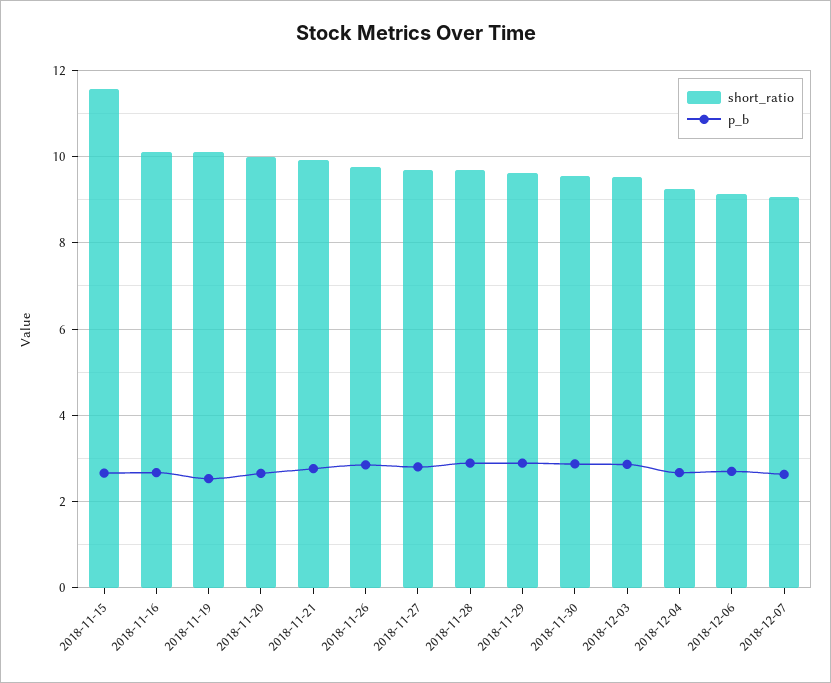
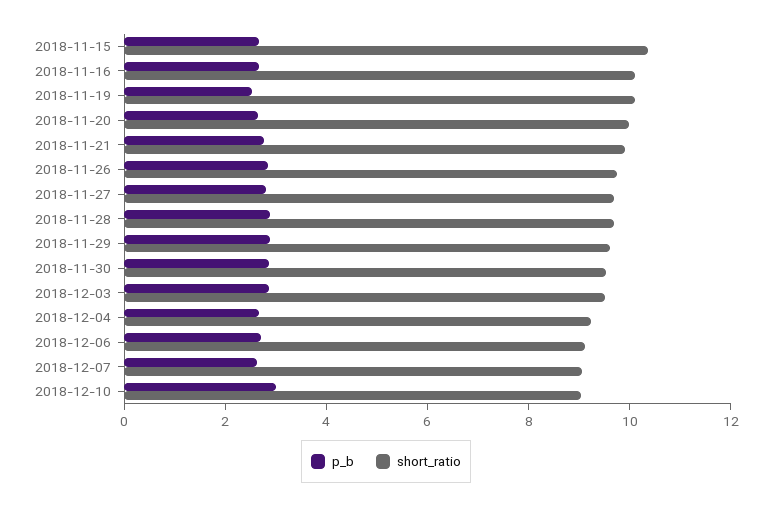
short_ratio, 2018-11-15: 11.6 -> 10.5
p_b, 2018-12-10: none -> 3
short_ratio, 2018-12-10: none -> 9

